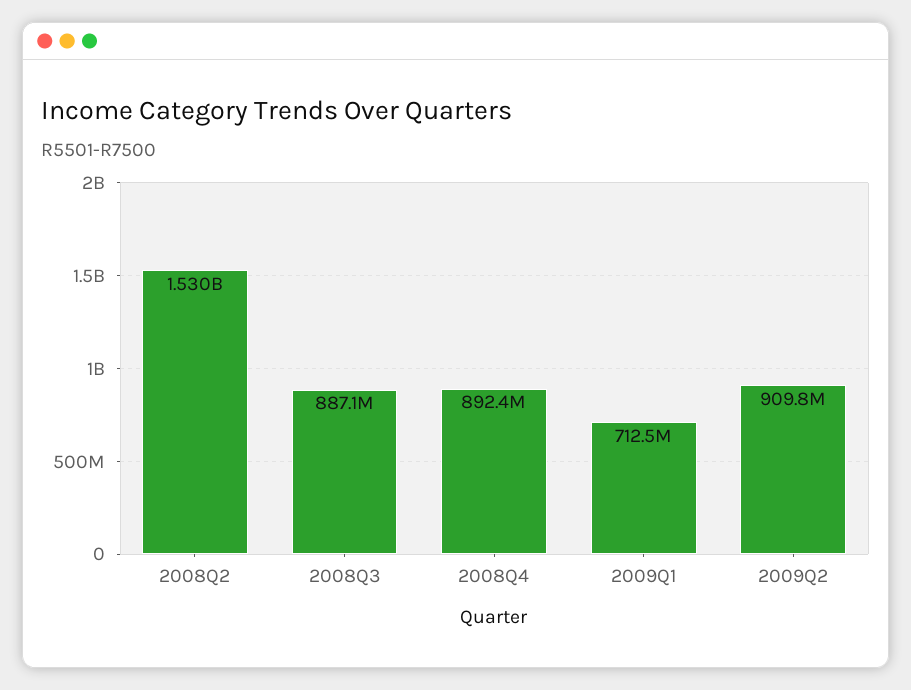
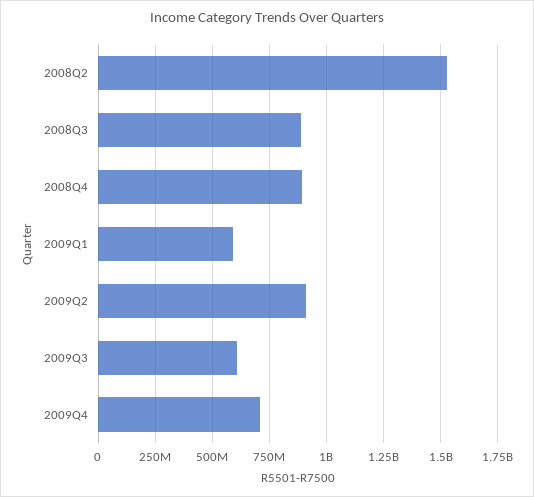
2009Q1: 712500000 -> 600000000
2009Q3: none -> 600000000
2009Q4: none -> 700000000

